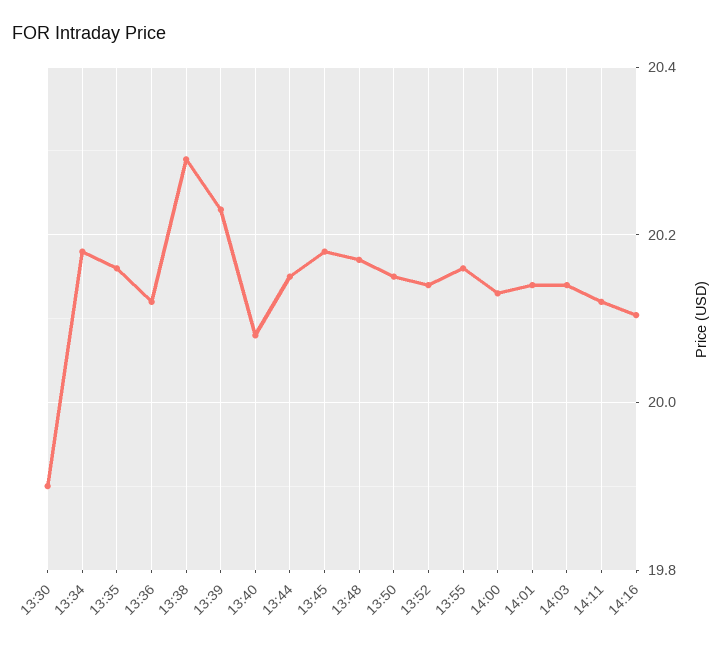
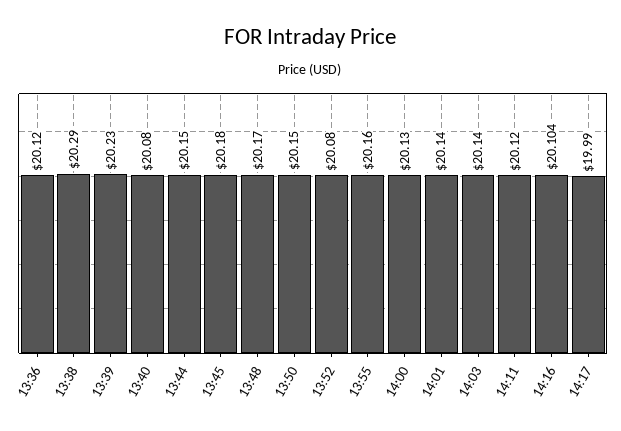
13:30: 19.9 -> none
13:34: 20.18 -> none
13:35: 20.16 -> none
13:52: 20.14 -> 20.08
14:17: none -> 19.99

